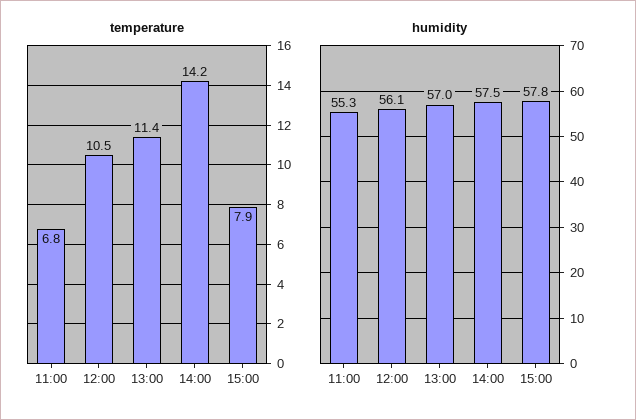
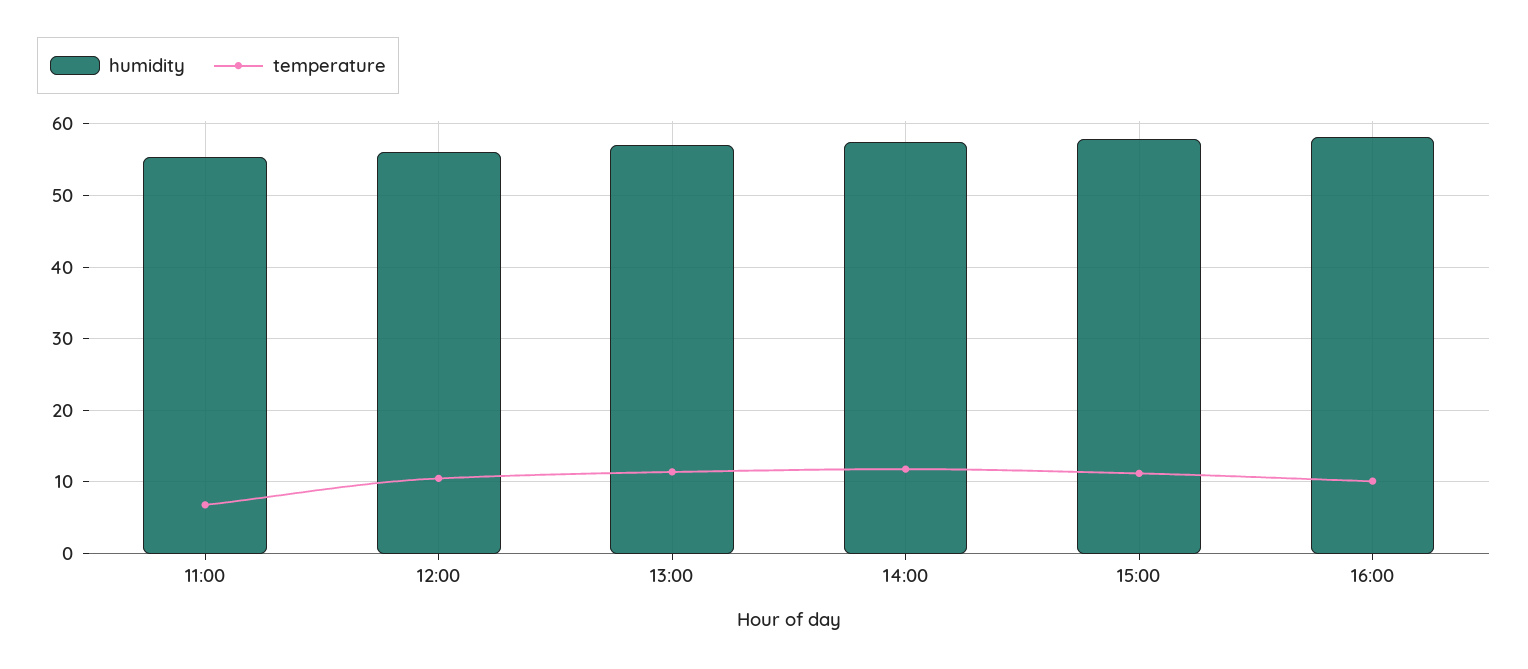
temperature, 14:00: 14.2 -> 12
temperature, 15:00: 7.9 -> 11
humidity, 16:00: none -> 58
temperature, 16:00: none -> 10

